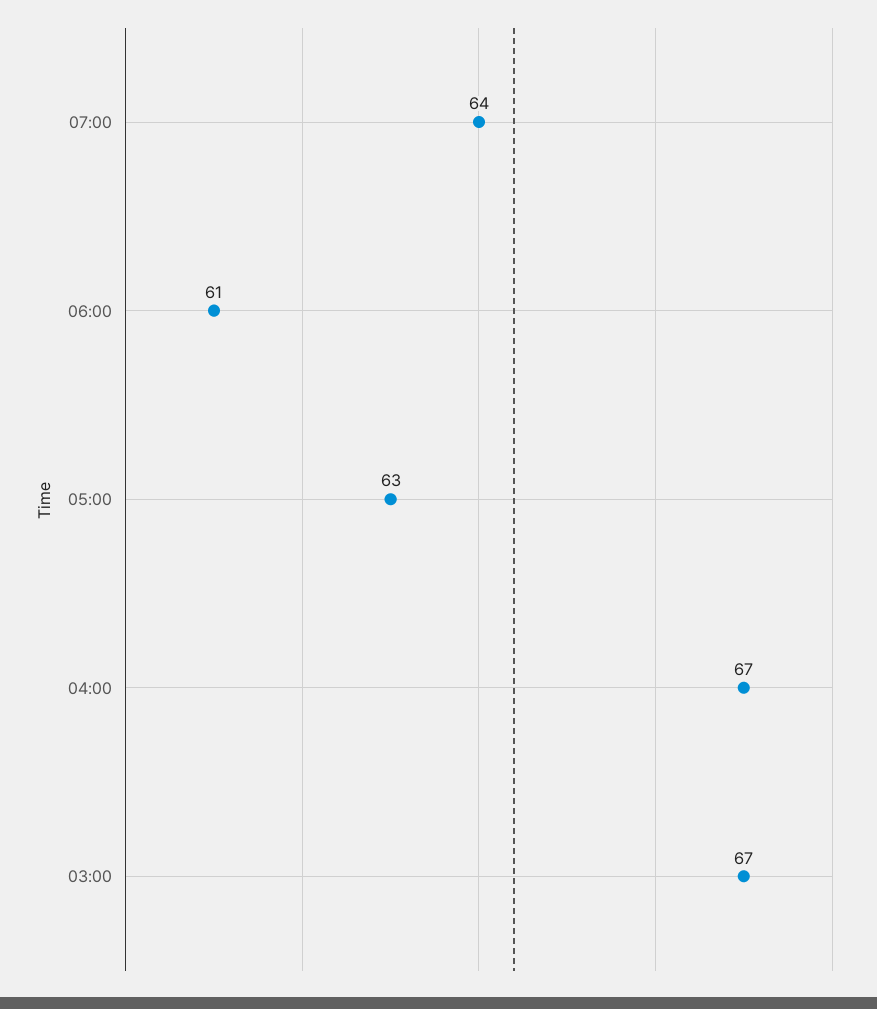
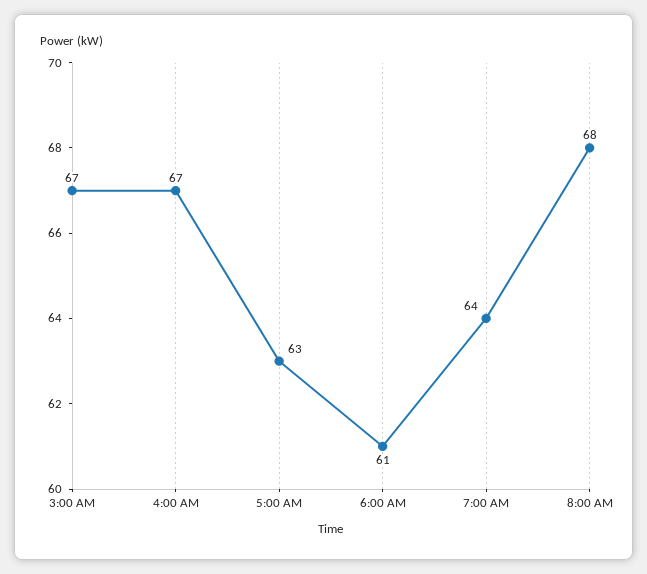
8:00 AM: none -> 68

